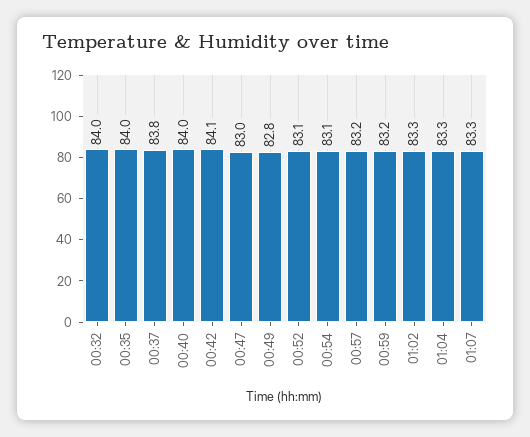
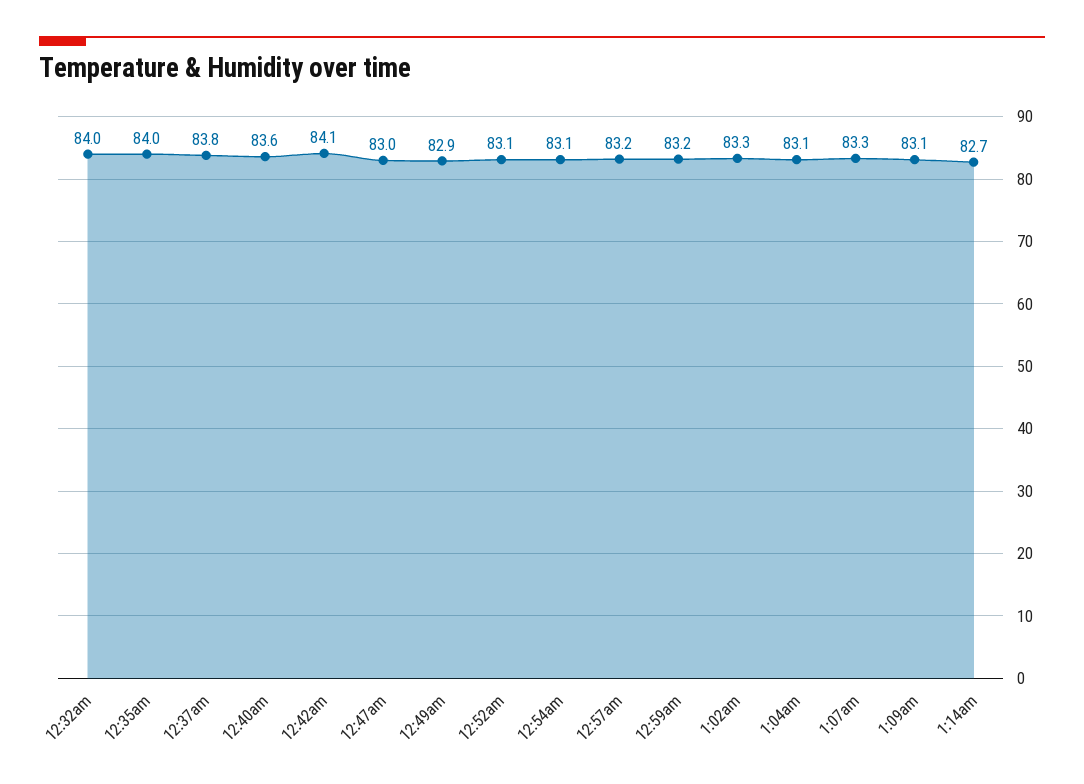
00:40: 84 -> 83.6
00:49: 82.8 -> 82.9
01:04: 83.3 -> 83.1
1:09am: none -> 83.1
1:14am: none -> 82.7

